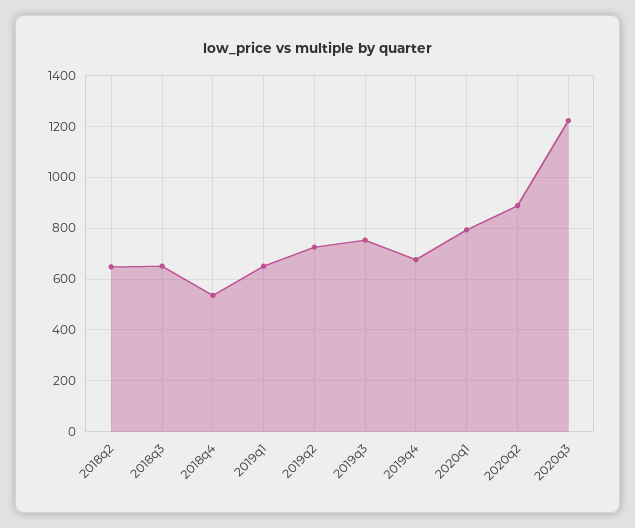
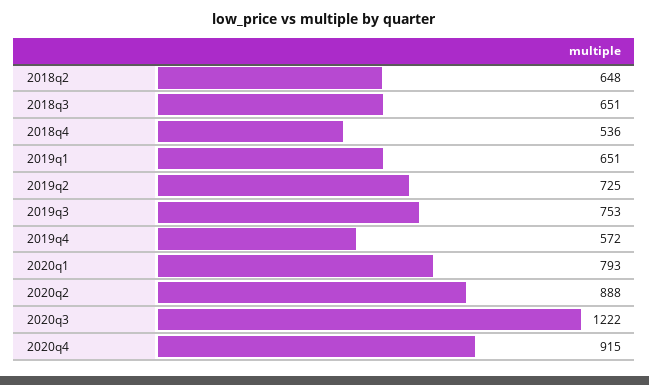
2019q4: 675 -> 572
2020q4: none -> 915

